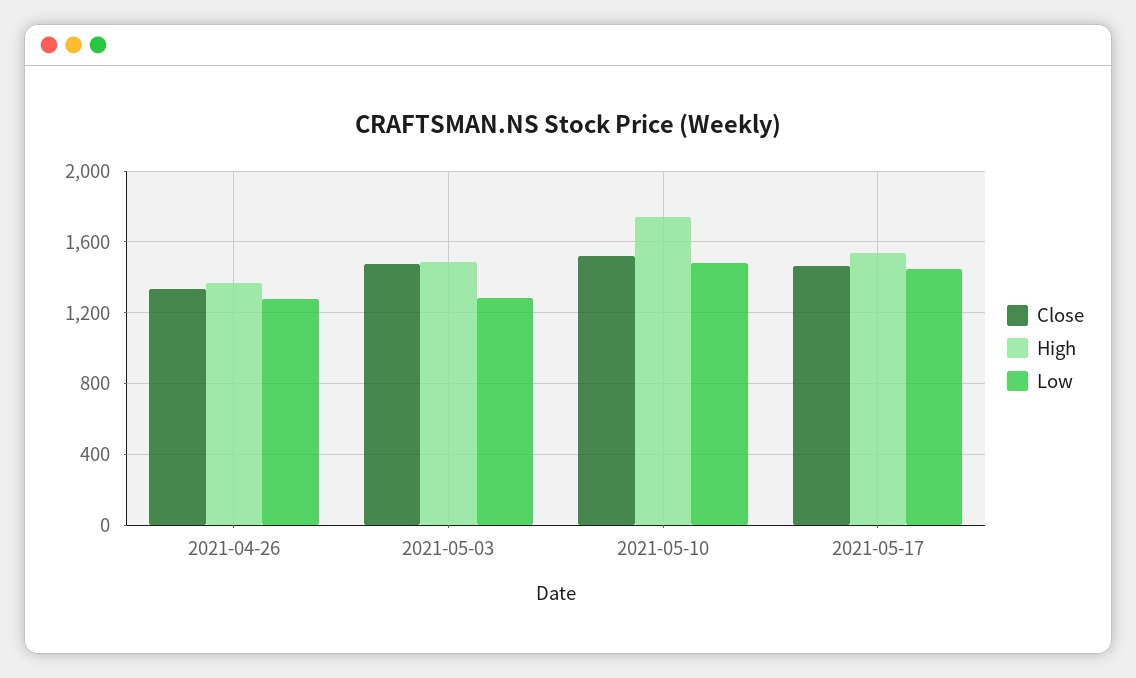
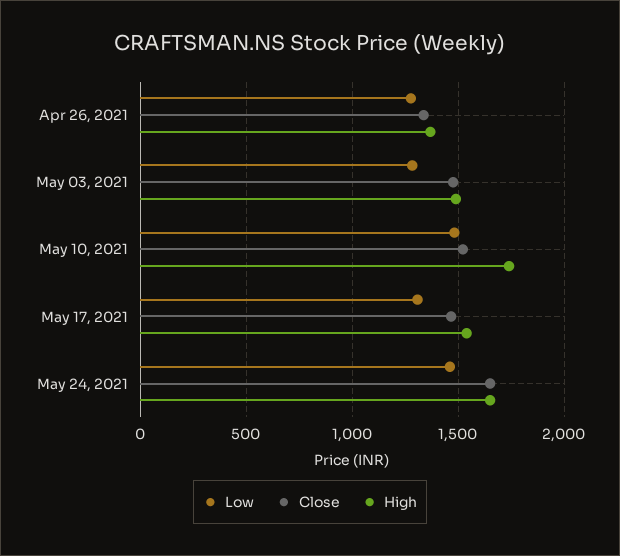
Low, 2021-05-17: 1450 -> 1300
Low, May 24, 2021: none -> 1450
Close, May 24, 2021: none -> 1650
High, May 24, 2021: none -> 1650

